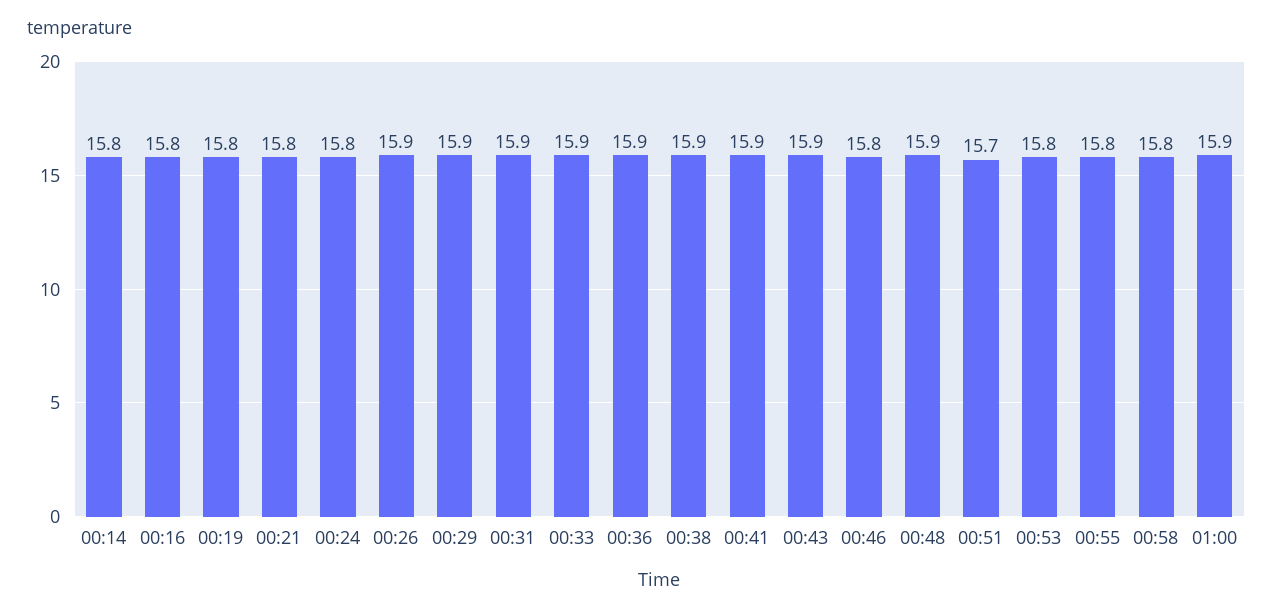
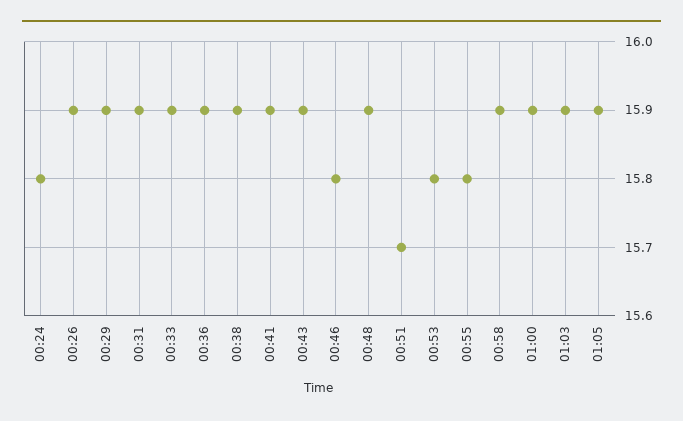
00:14: 15.8 -> none
00:16: 15.8 -> none
00:19: 15.8 -> none
00:21: 15.8 -> none
00:58: 15.8 -> 15.9
01:03: none -> 15.9
01:05: none -> 15.9

